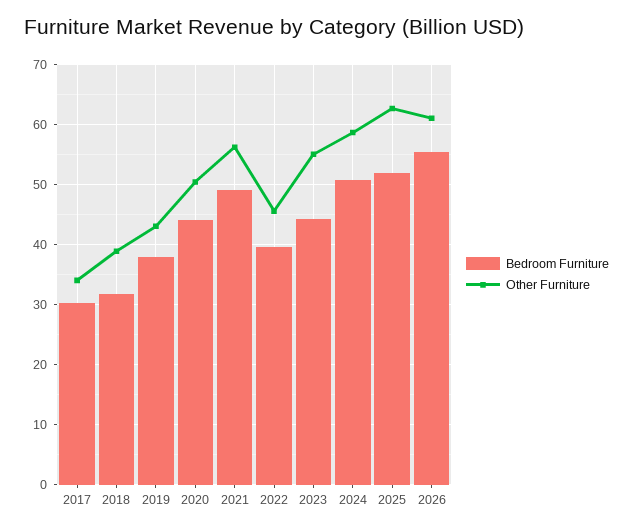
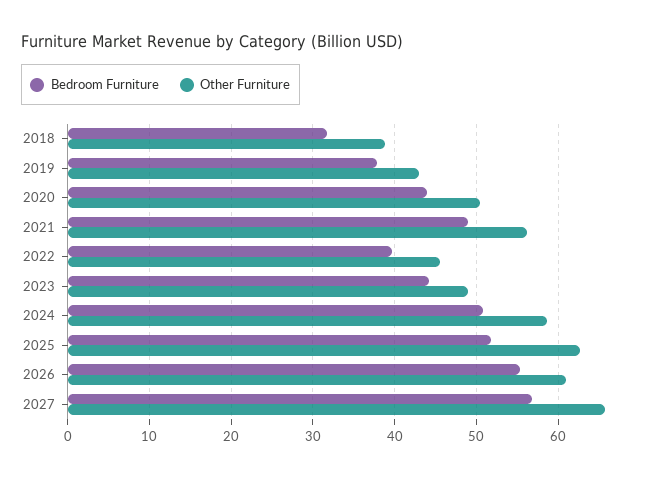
Bedroom Furniture, 2017: 30 -> none
Other Furniture, 2017: 34 -> none
Other Furniture, 2023: 55 -> 49
Bedroom Furniture, 2027: none -> 57
Other Furniture, 2027: none -> 66

